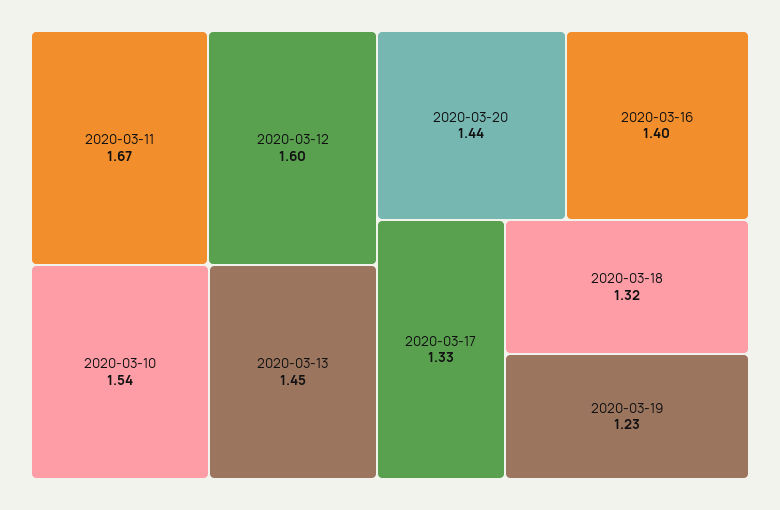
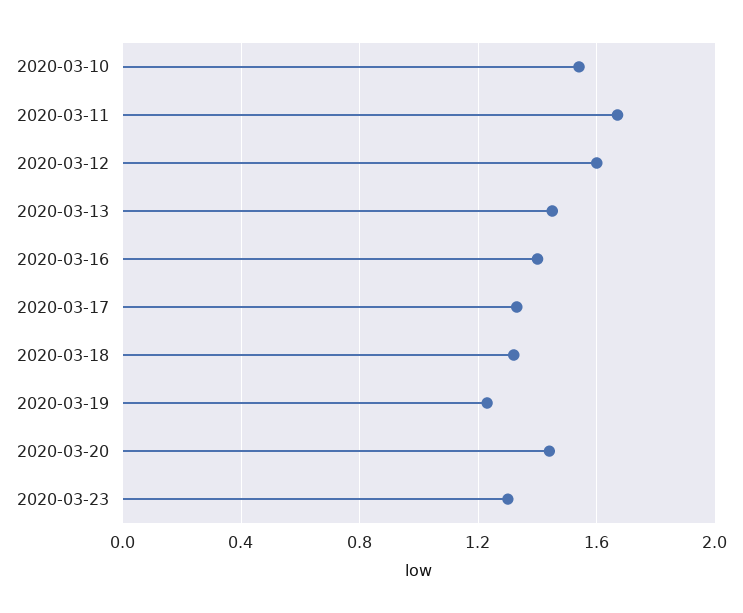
2020-03-23: none -> 1.3

